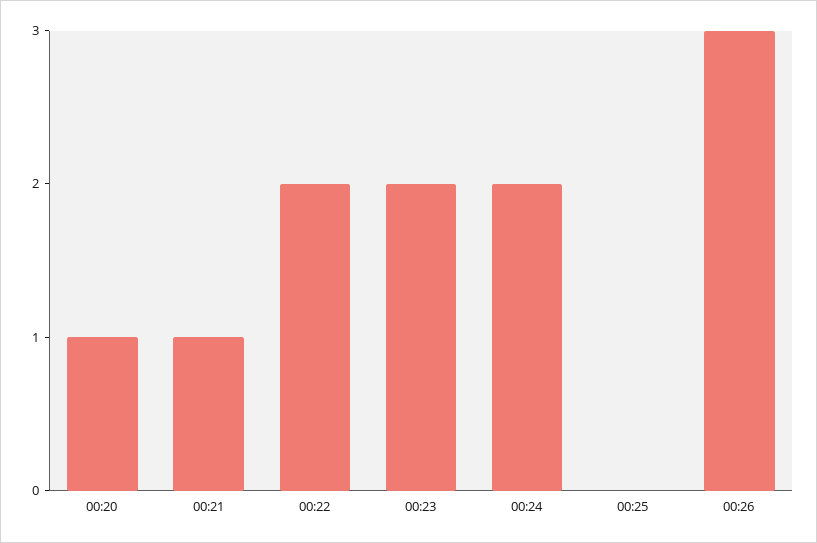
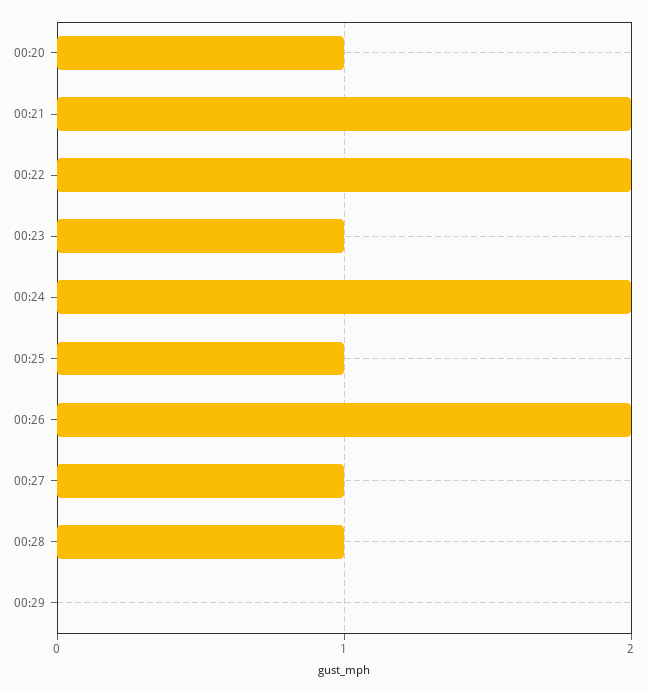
00:21: 1 -> 2
00:23: 2 -> 1
00:25: 0 -> 1
00:26: 3 -> 2
00:27: none -> 1
00:28: none -> 1
00:29: none -> 0

